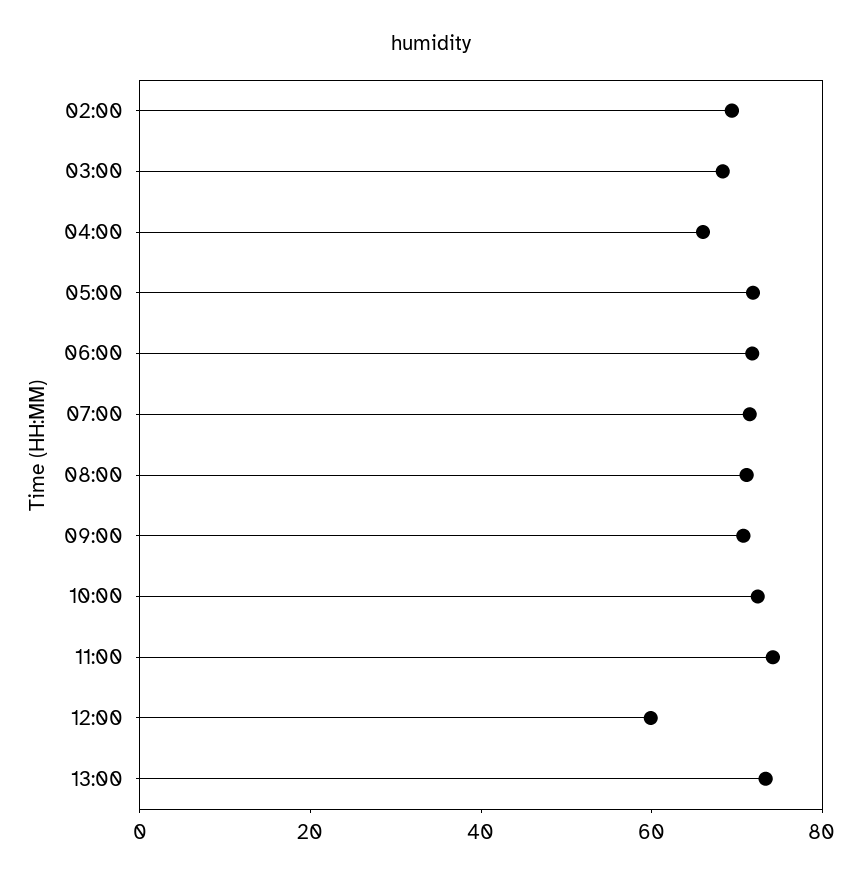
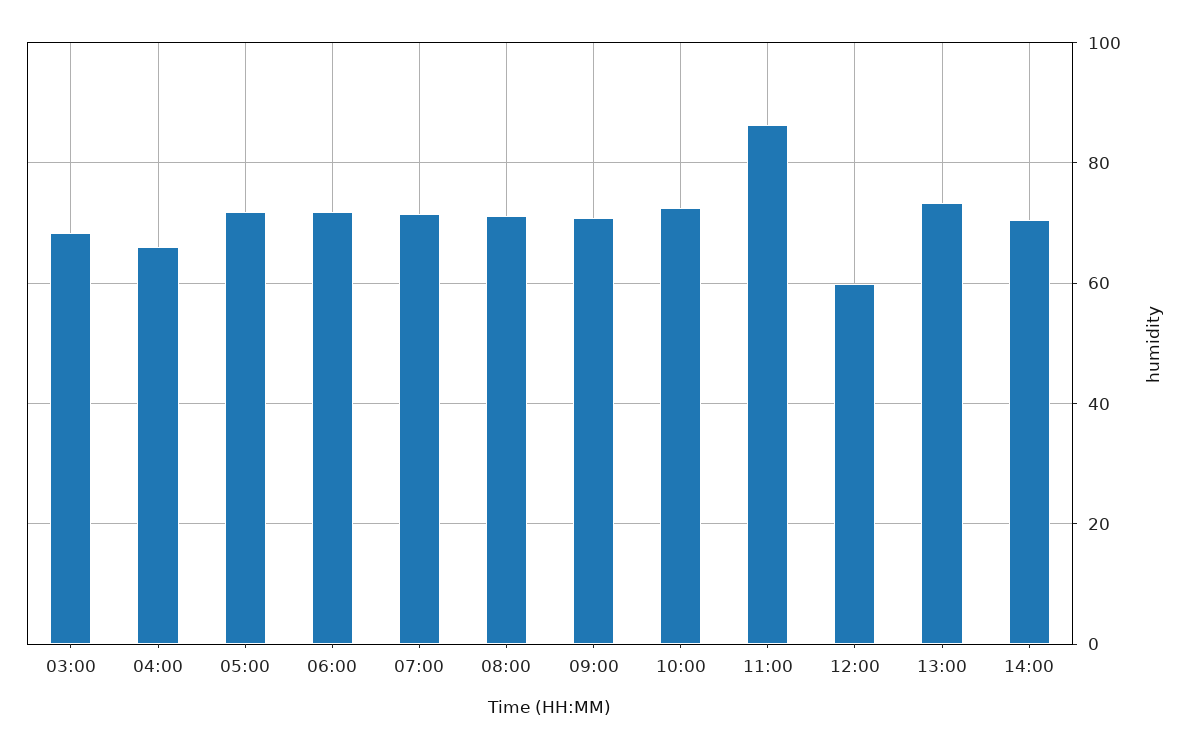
02:00: 70 -> none
11:00: 75 -> 86
14:00: none -> 70

